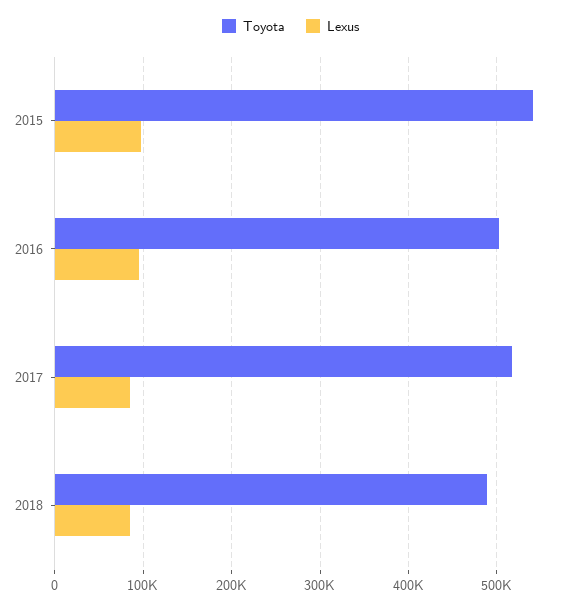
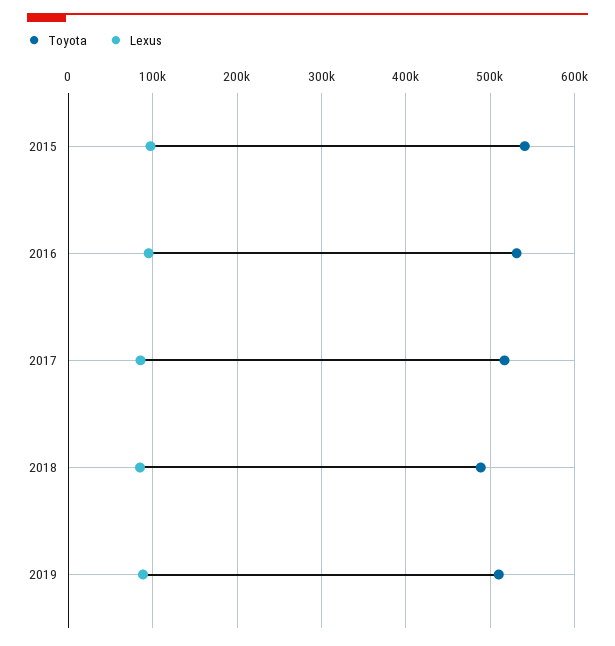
Toyota, 2016: 500000 -> 530000
Toyota, 2019: none -> 510000
Lexus, 2019: none -> 90000

